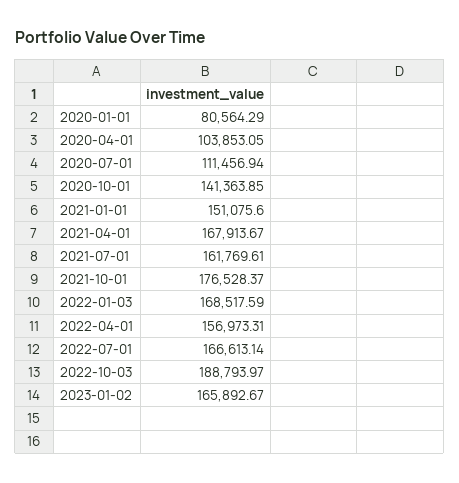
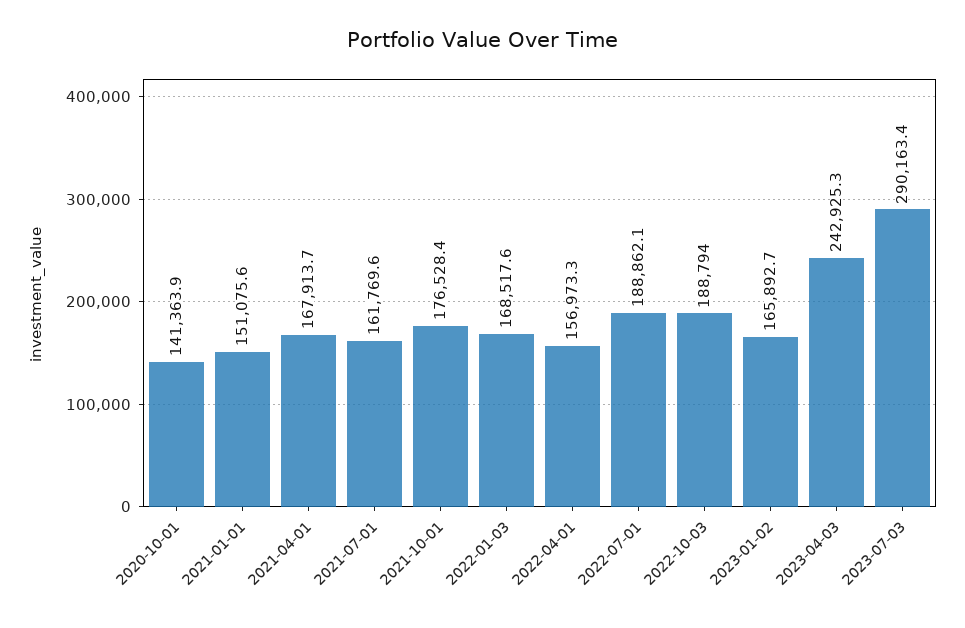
2020-01-01: 80564.29 -> none
2020-04-01: 103853.05 -> none
2020-07-01: 111456.94 -> none
2022-07-01: 166613.14 -> 188862.1
2023-04-03: none -> 242925.3
2023-07-03: none -> 290163.4

